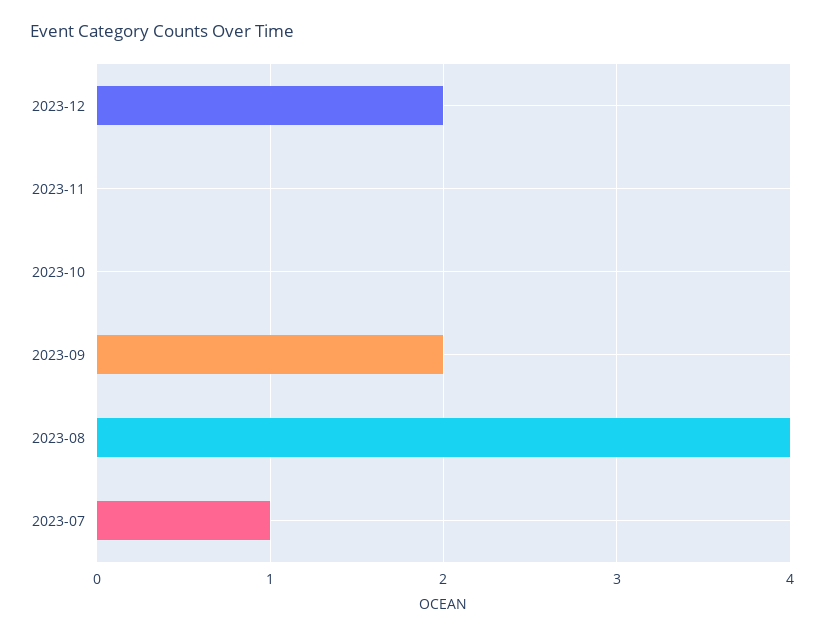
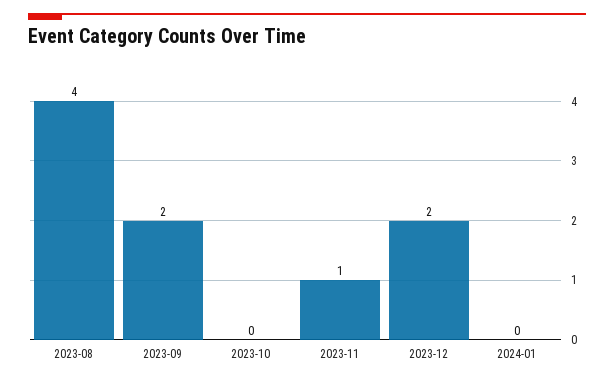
2023-11: 0 -> 1
2023-07: 1 -> none
2024-01: none -> 0

